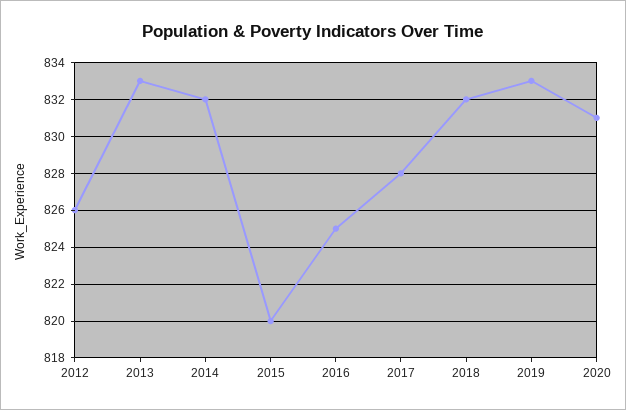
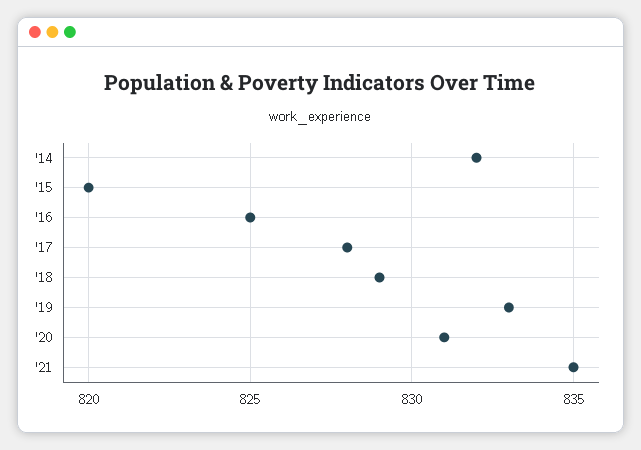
2012: 826 -> none
2013: 833 -> none
2018: 832 -> 829
'21: none -> 835

